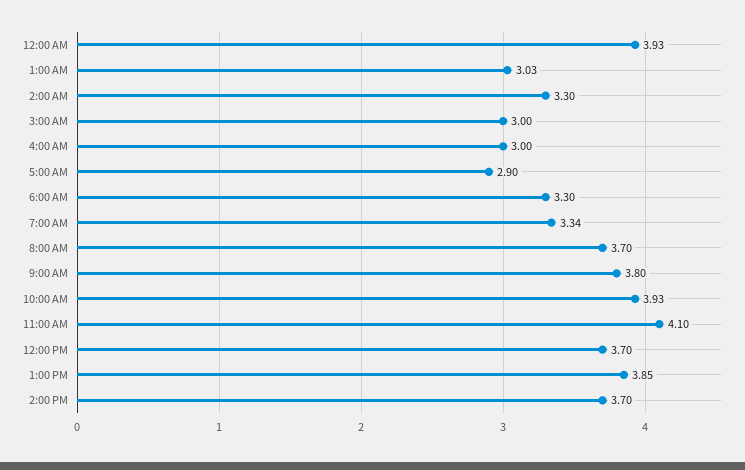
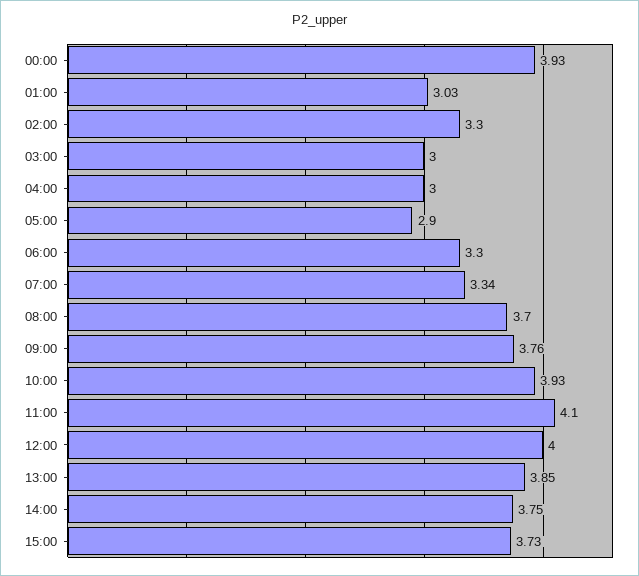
9:00 AM: 3.8 -> 3.76
12:00 PM: 3.7 -> 4
2:00 PM: 3.7 -> 3.75
15:00: none -> 3.73

